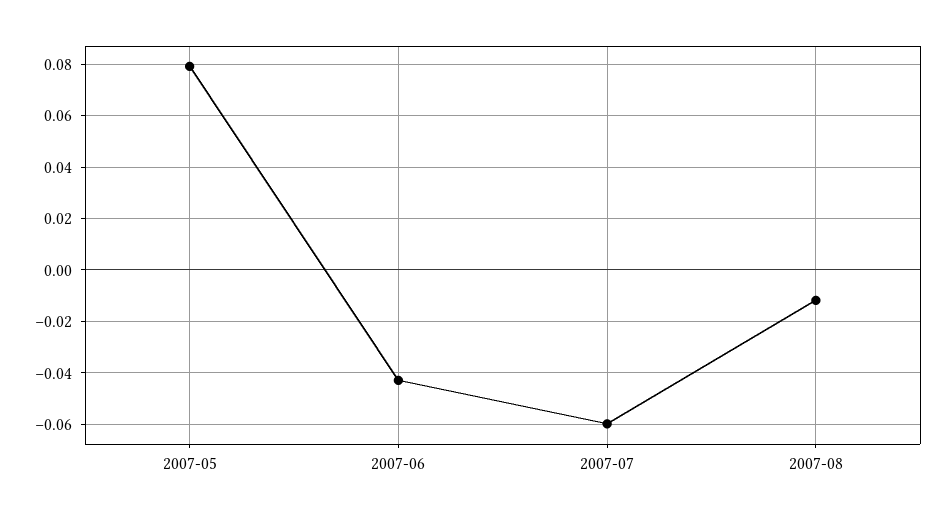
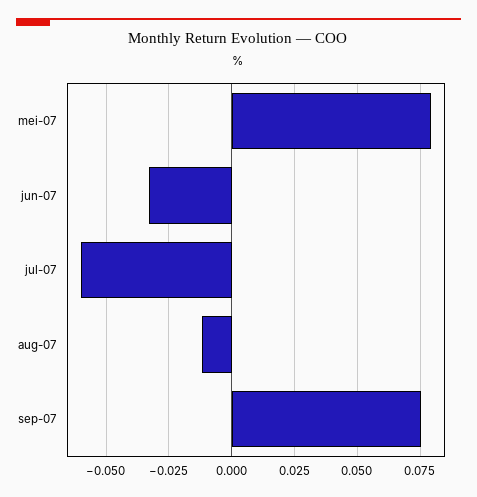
2007-06: -0.0425 -> -0.0325
sep-07: none -> 0.075

